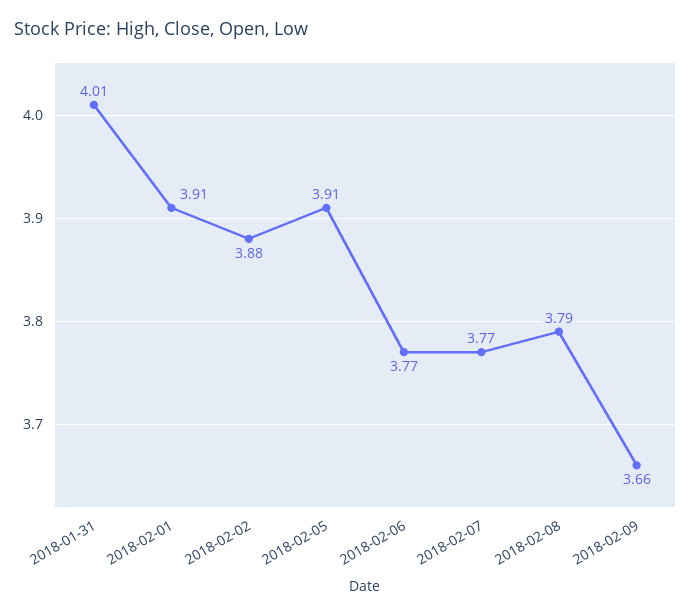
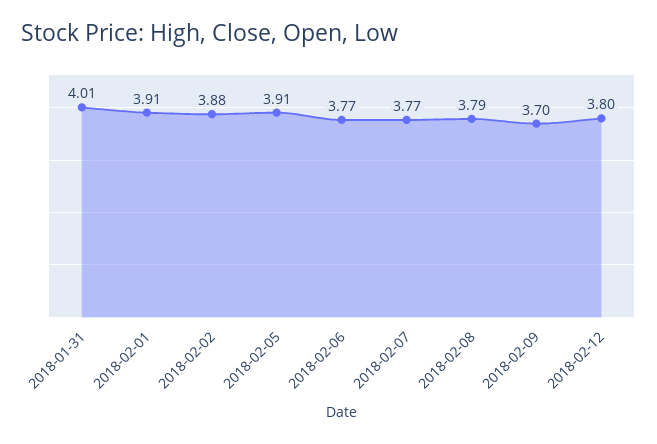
2018-02-09: 3.66 -> 3.7
2018-02-12: none -> 3.8

